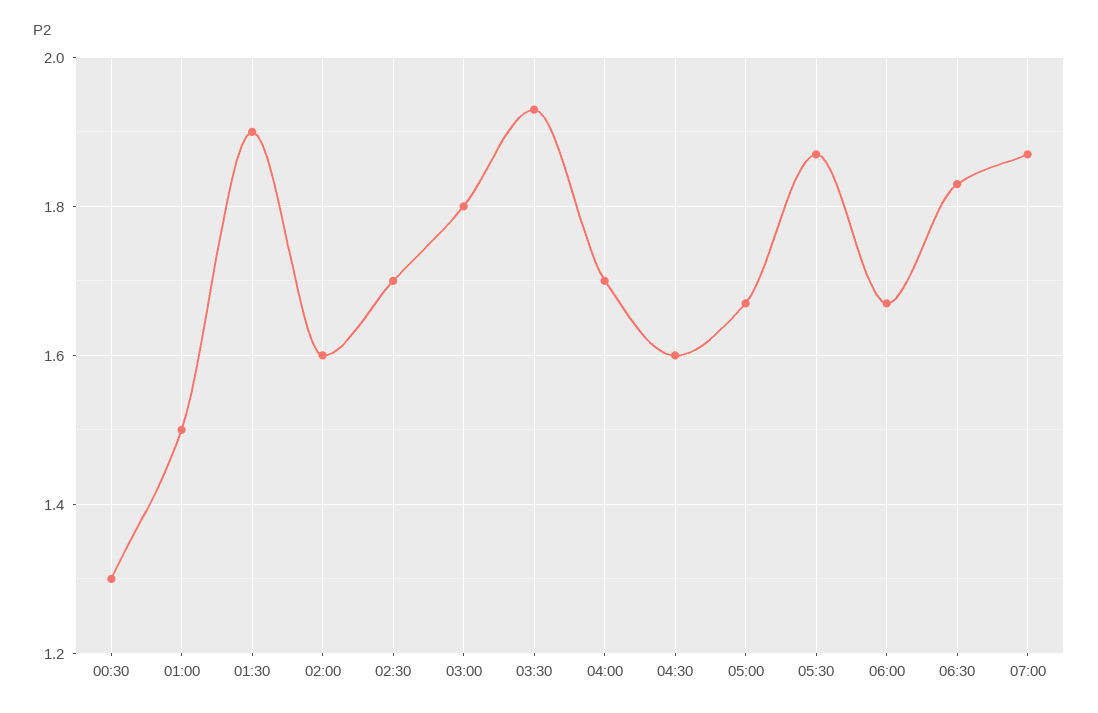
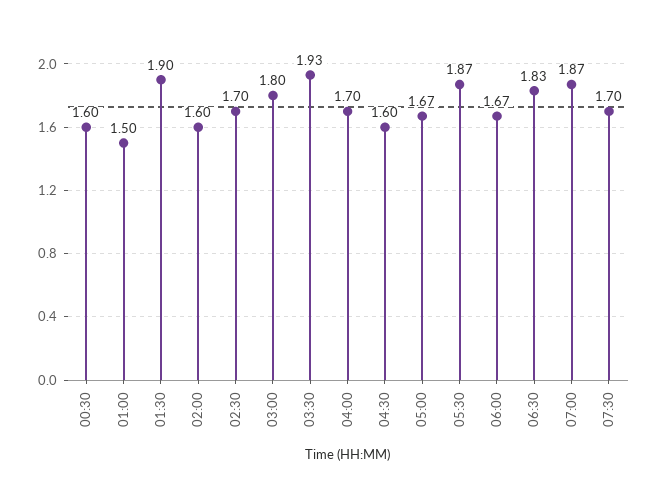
00:30: 1.3 -> 1.6
07:30: none -> 1.7

